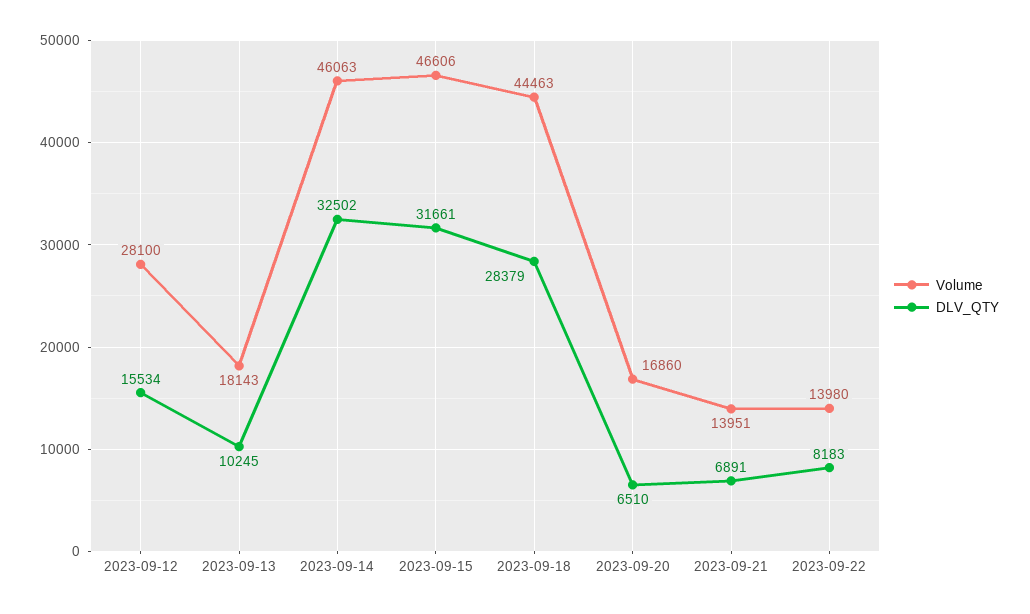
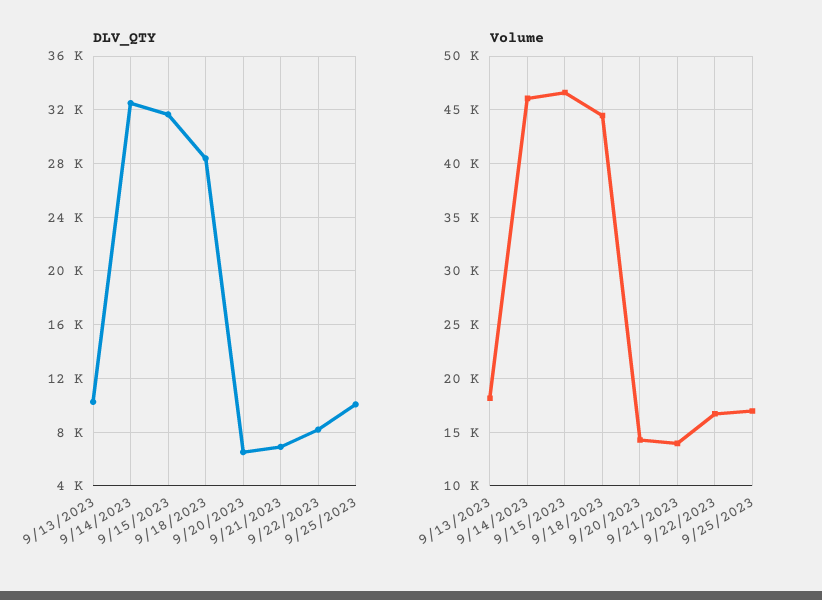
Volume, 2023-09-12: 28100 -> none
DLV_QTY, 2023-09-12: 15534 -> none
Volume, 2023-09-20: 16860 -> 14000
Volume, 2023-09-22: 13980 -> 17000
DLV_QTY, 9/25/2023: none -> 10000
Volume, 9/25/2023: none -> 17000

